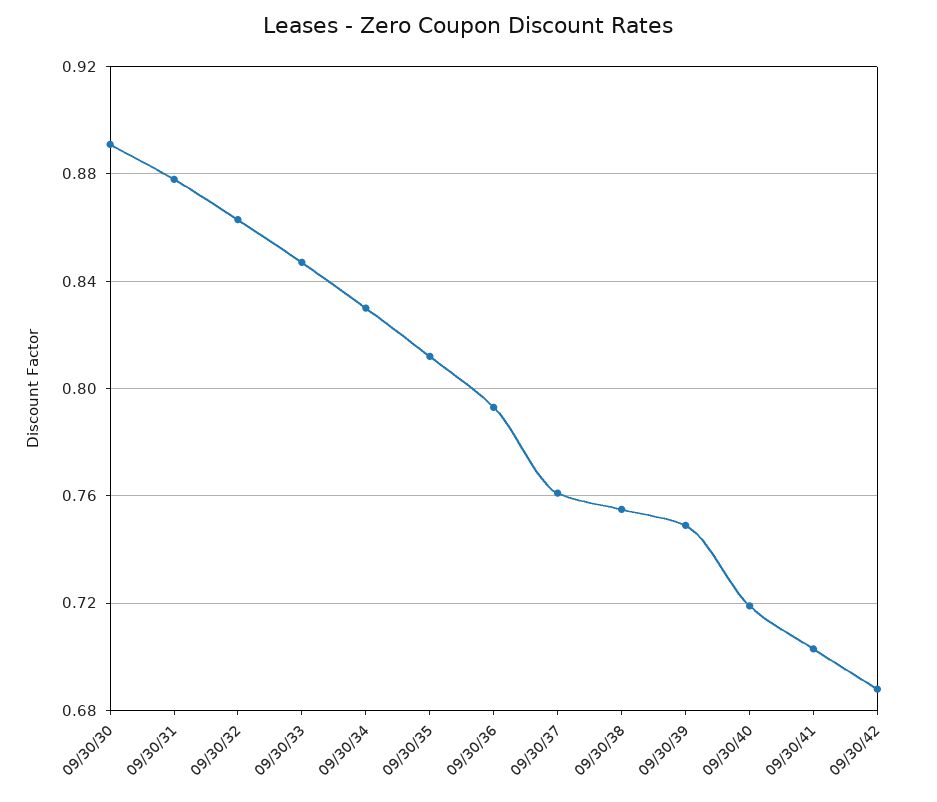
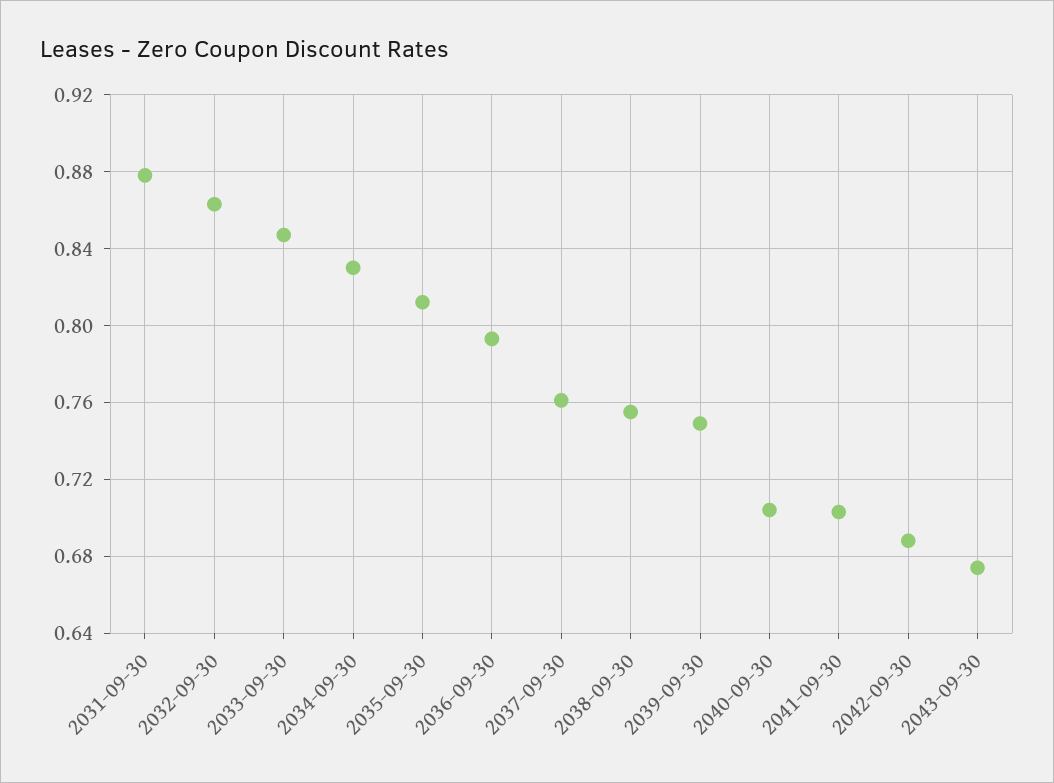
09/30/30: 0.89 -> none
09/30/40: 0.72 -> 0.705
2043-09-30: none -> 0.675

